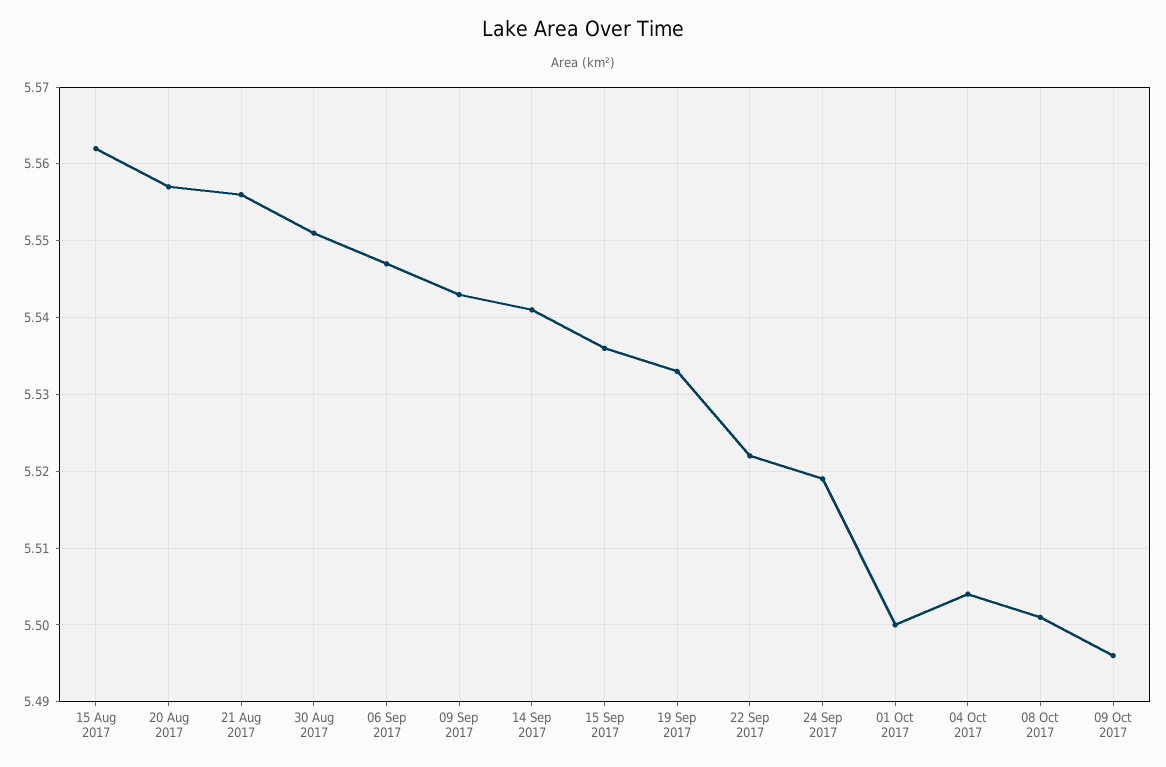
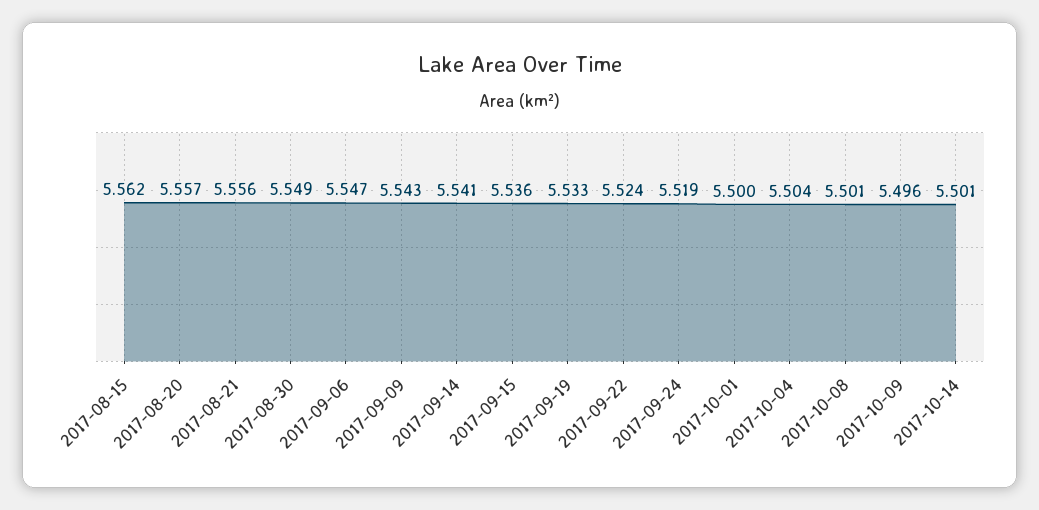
30 Aug 2017: 5.551 -> 5.549
22 Sep 2017: 5.522 -> 5.524
2017-10-14: none -> 5.501

